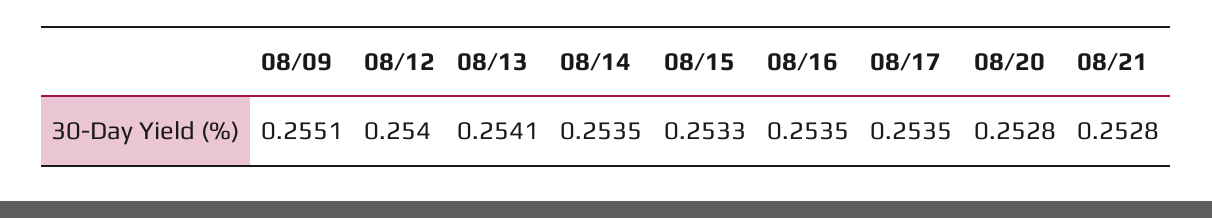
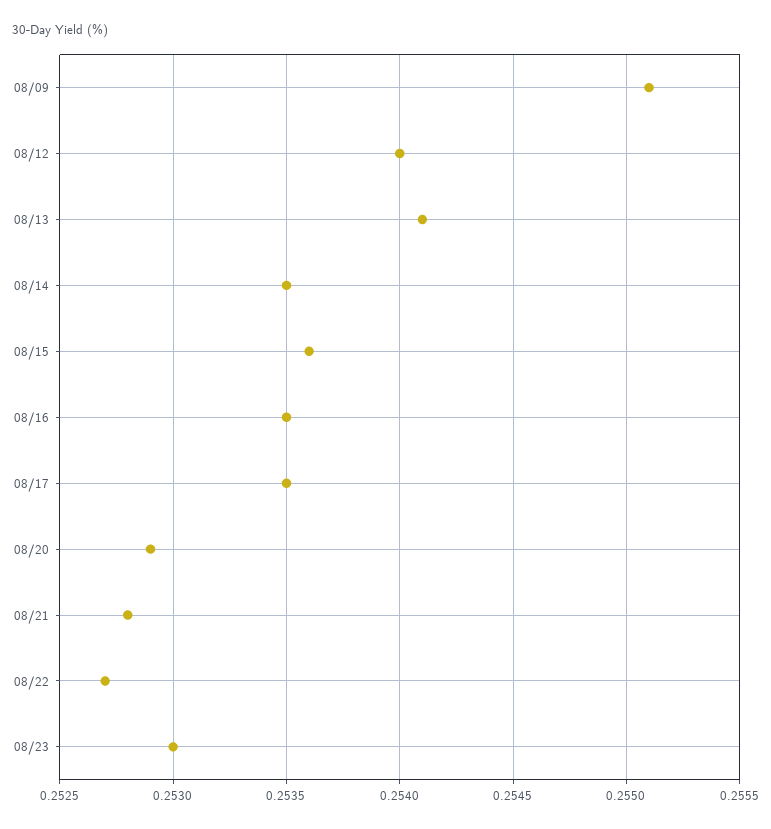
08/15: 0.2533 -> 0.2536
08/20: 0.2528 -> 0.2529
08/22: none -> 0.2527
08/23: none -> 0.253

